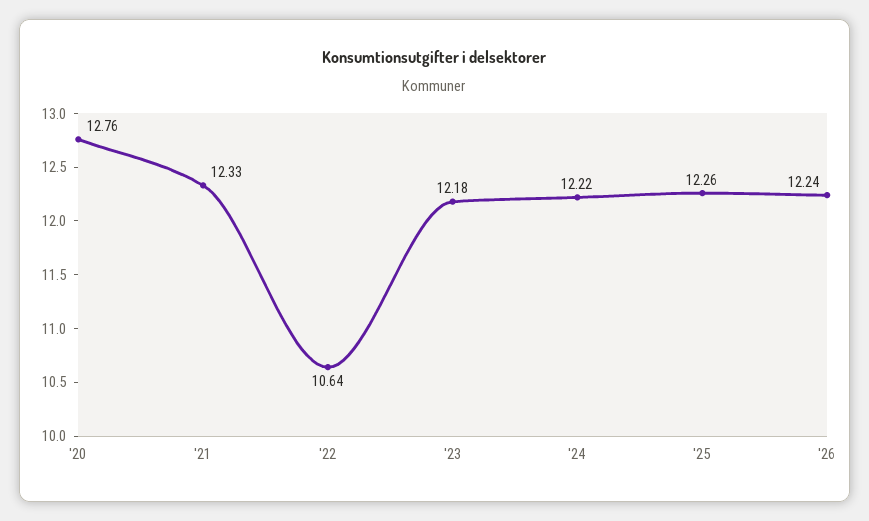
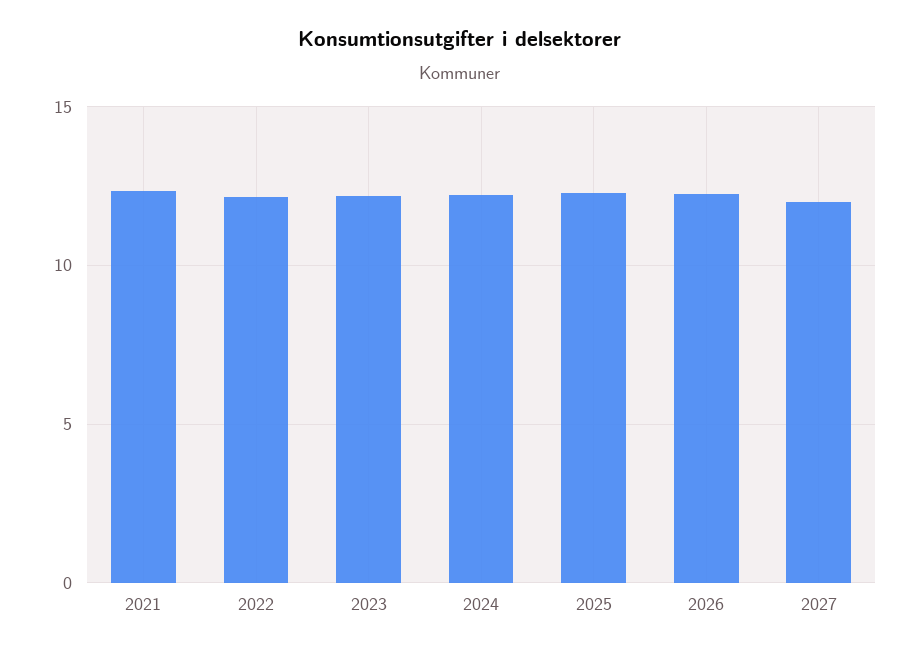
'20: 12.76 -> none
'22: 10.64 -> 12
2027: none -> 12

